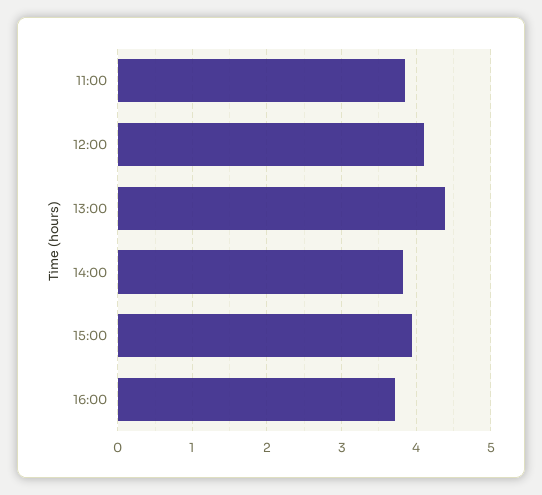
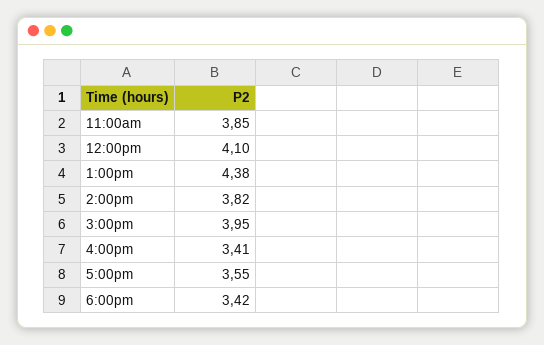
16:00: 3.7 -> 3.41
5:00pm: none -> 3.55
6:00pm: none -> 3.42

